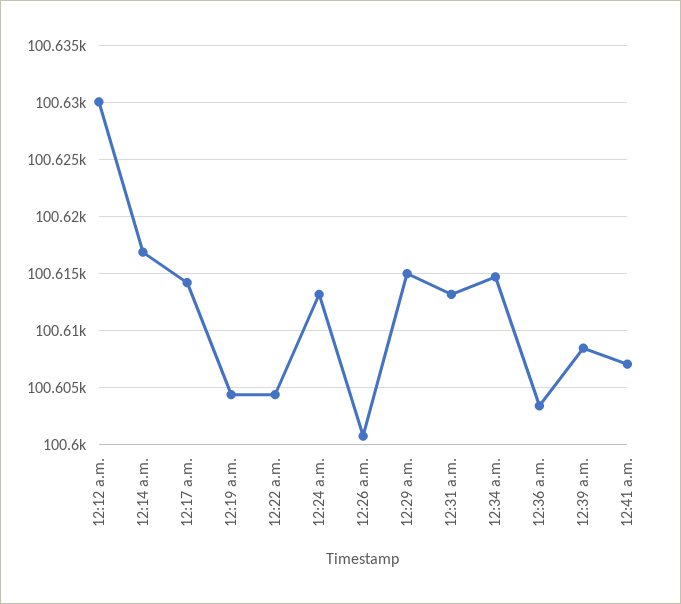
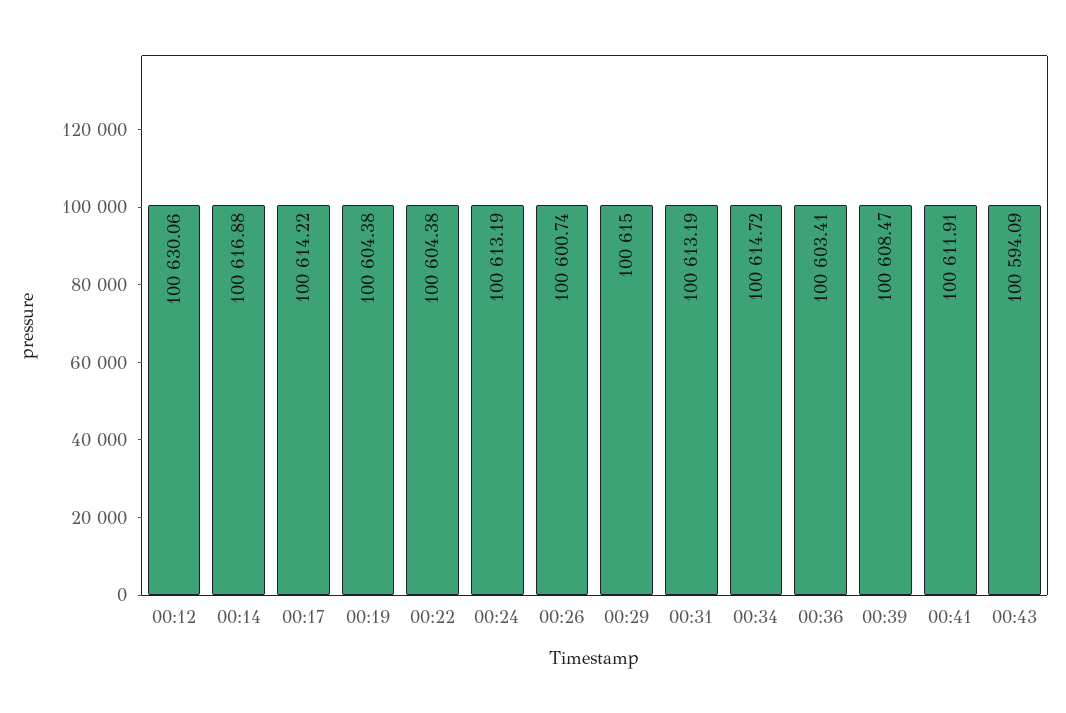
12:41 a.m.: 100607 -> 100611.91
00:43: none -> 100594.09

